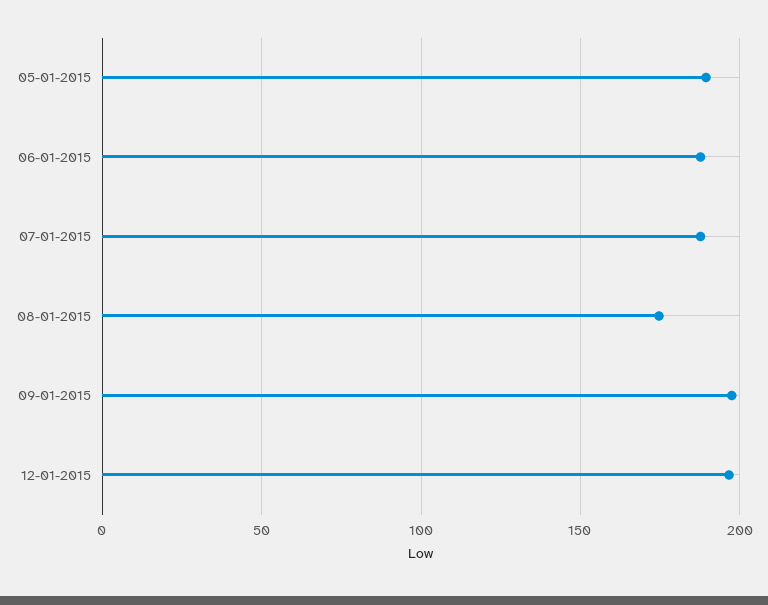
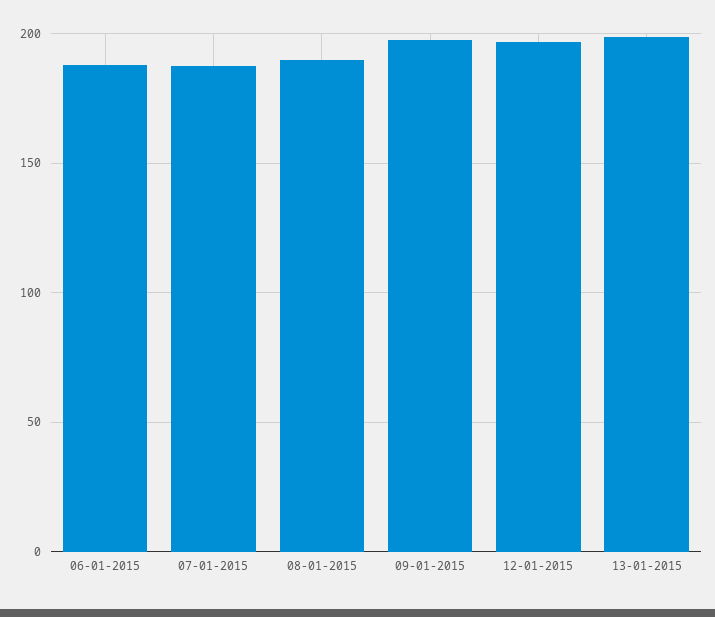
05-01-2015: 190 -> none
08-01-2015: 175 -> 190
13-01-2015: none -> 200

